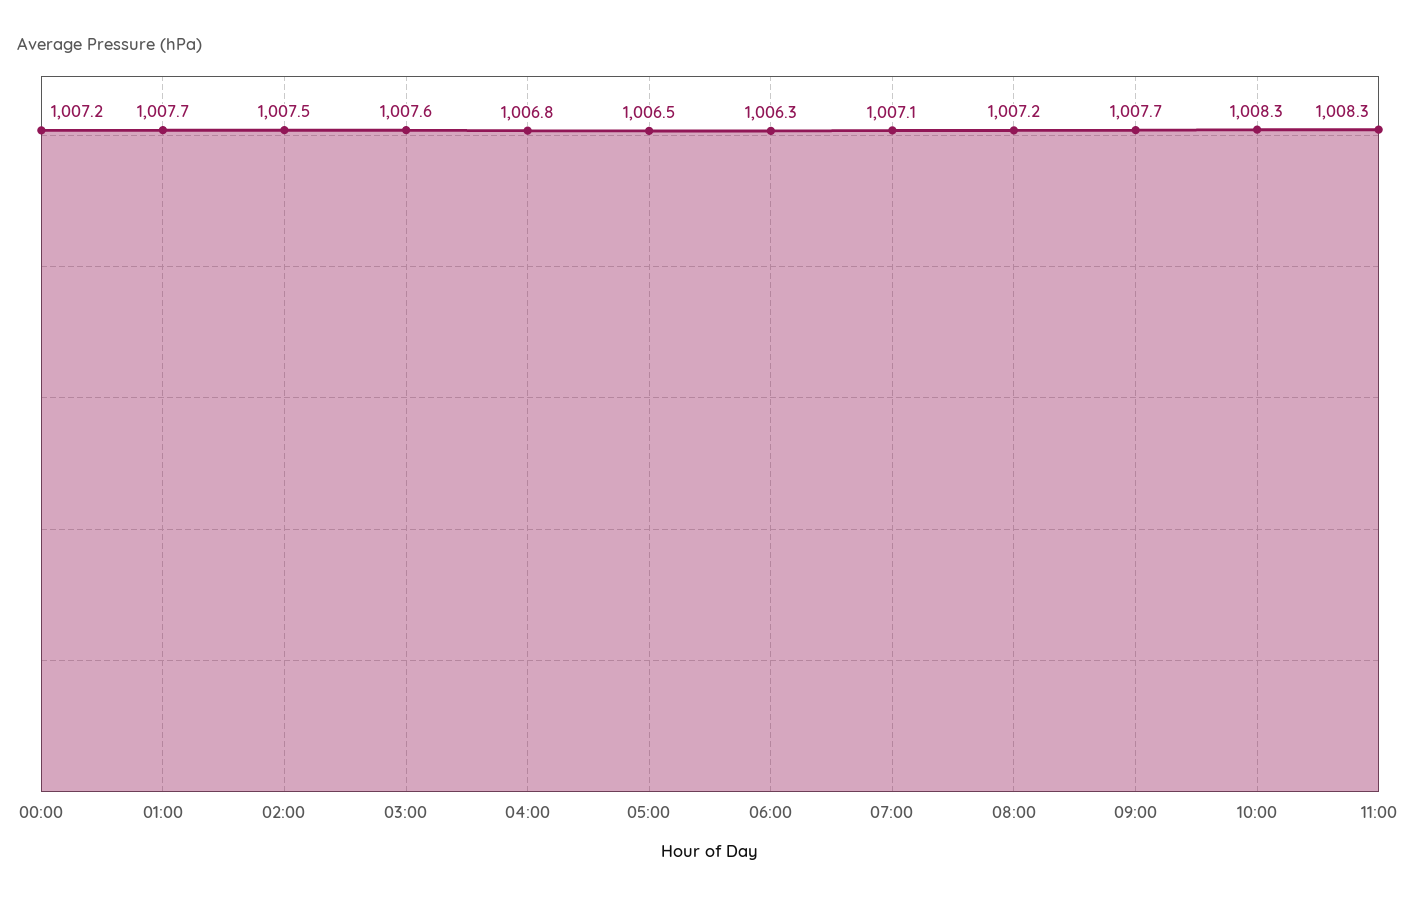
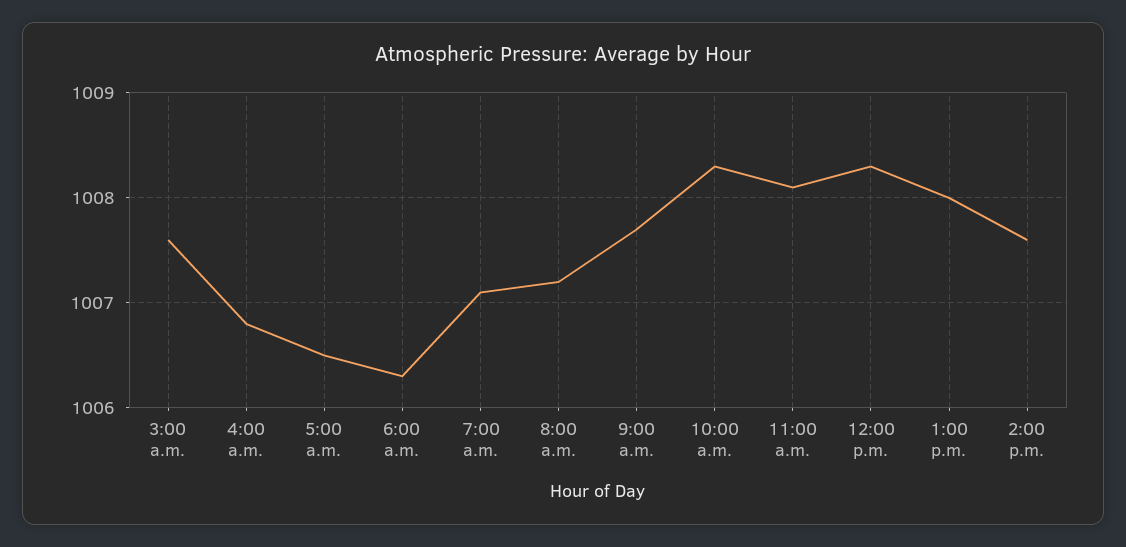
00:00: 1007.2 -> none
01:00: 1007.7 -> none
02:00: 1007.5 -> none
11:00: 1008.3 -> 1008.1
12:00 p.m.: none -> 1008.3
1:00 p.m.: none -> 1008
2:00 p.m.: none -> 1007.6

